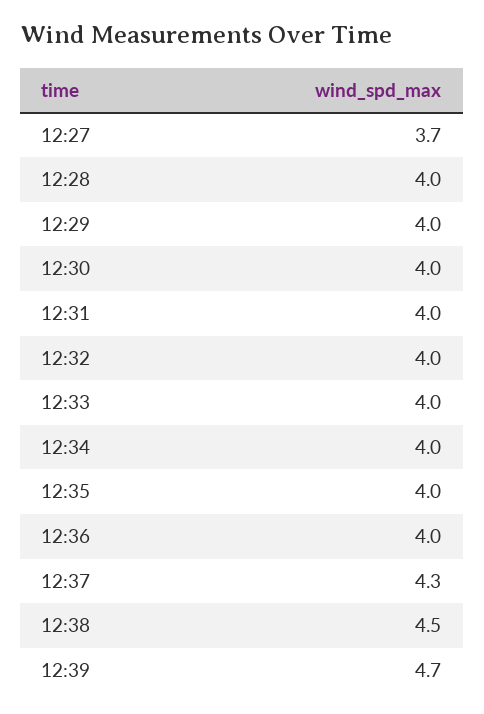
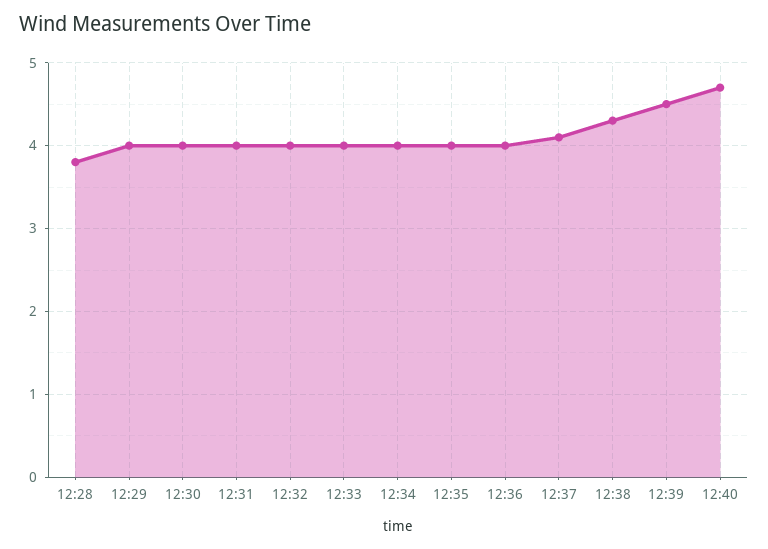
12:27: 3.7 -> none
12:28: 4 -> 3.8
12:37: 4.3 -> 4.1
12:38: 4.5 -> 4.3
12:39: 4.7 -> 4.5
12:40: none -> 4.7

